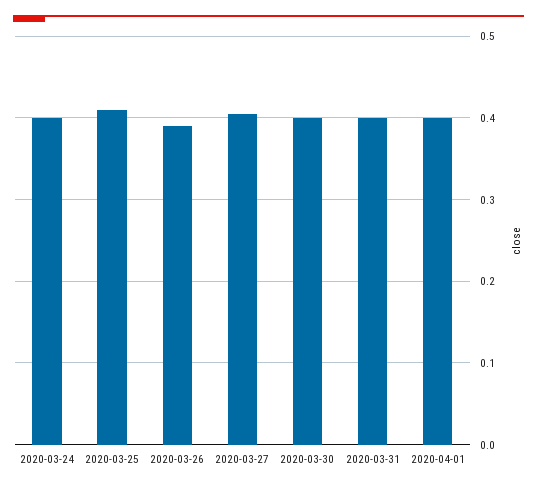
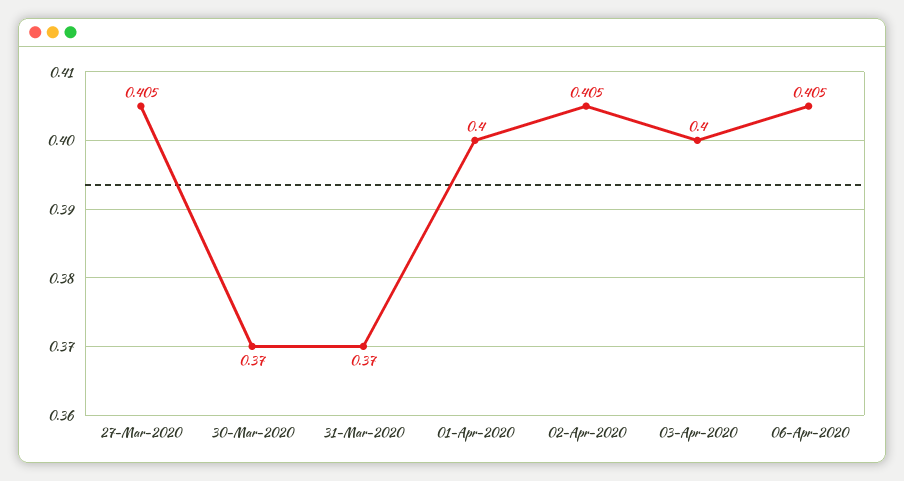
2020-03-24: 0.4 -> none
2020-03-25: 0.41 -> none
2020-03-26: 0.39 -> none
2020-03-30: 0.4 -> 0.37
2020-03-31: 0.4 -> 0.37
02-Apr-2020: none -> 0.405
03-Apr-2020: none -> 0.4
06-Apr-2020: none -> 0.405

